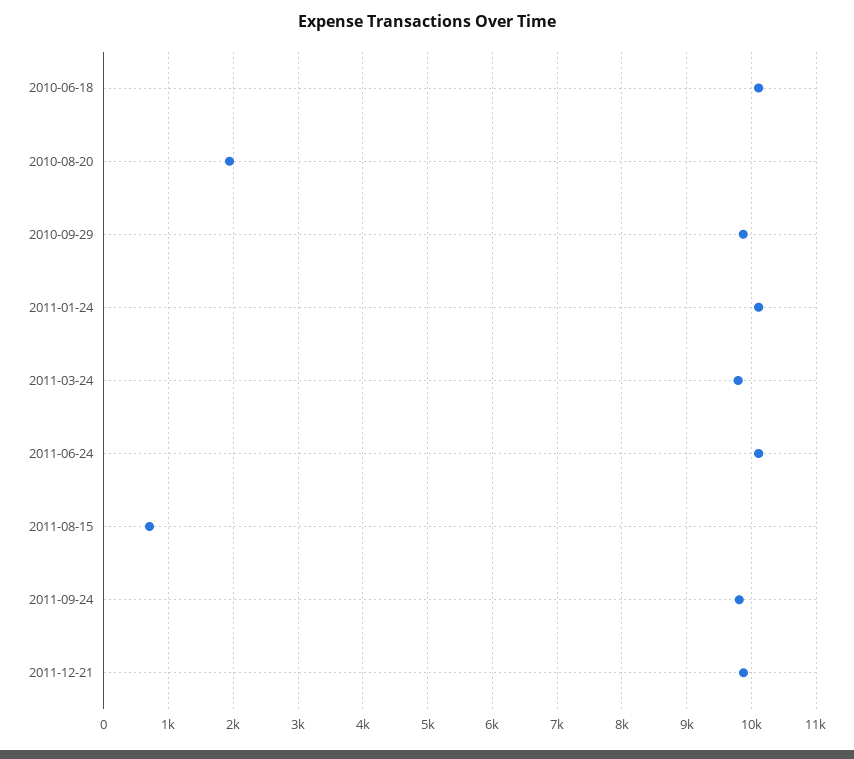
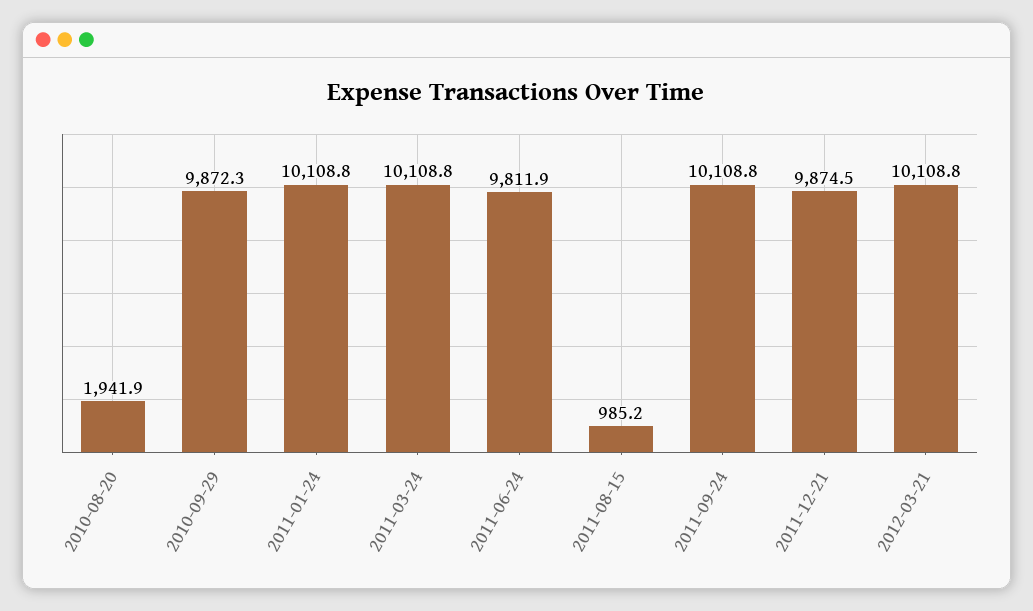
2010-06-18: 10100 -> none
2011-03-24: 9800 -> 10108.8
2011-06-24: 10100 -> 9811.9
2011-08-15: 700 -> 985.2
2011-09-24: 9800 -> 10108.8
2012-03-21: none -> 10108.8

